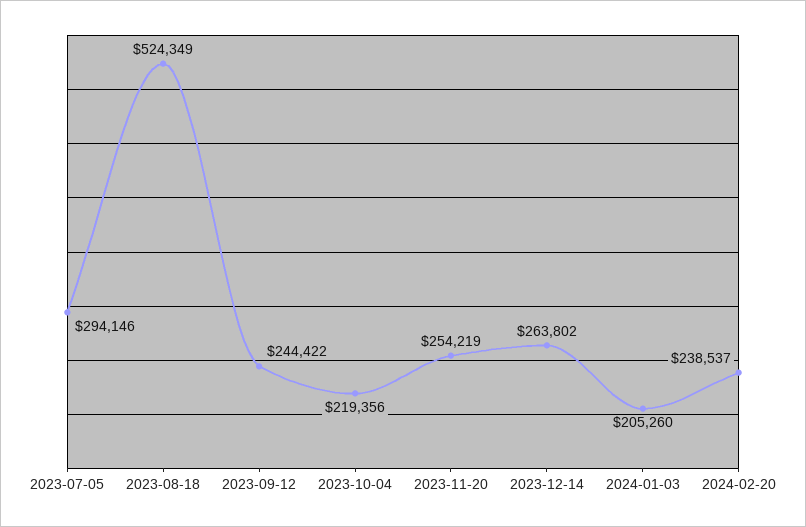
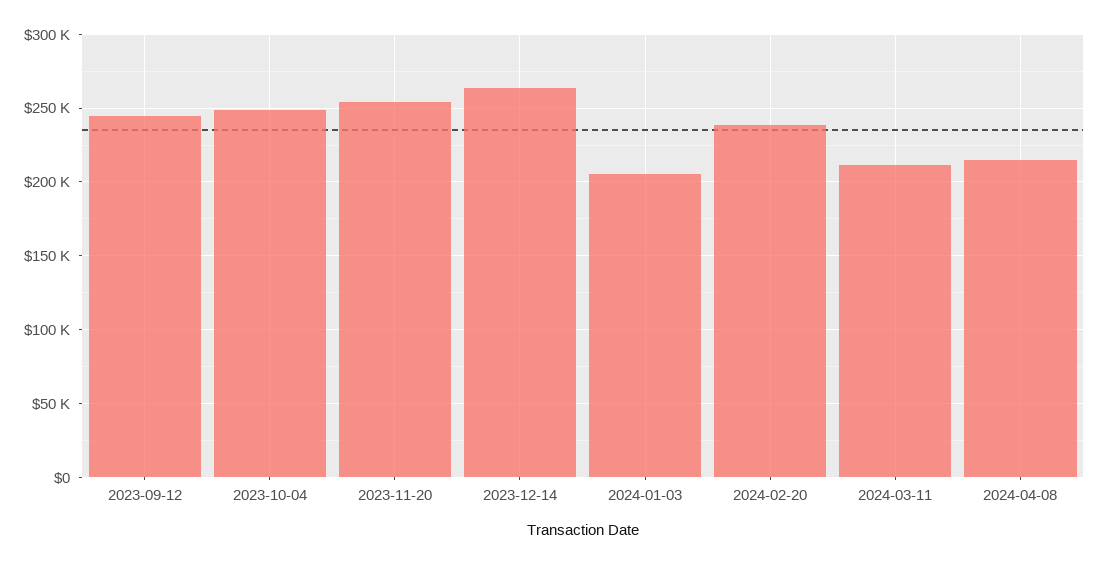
2023-07-05: 294146 -> none
2023-08-18: 524349 -> none
2023-10-04: 219356 -> 250000
2024-03-11: none -> 210000
2024-04-08: none -> 215000

